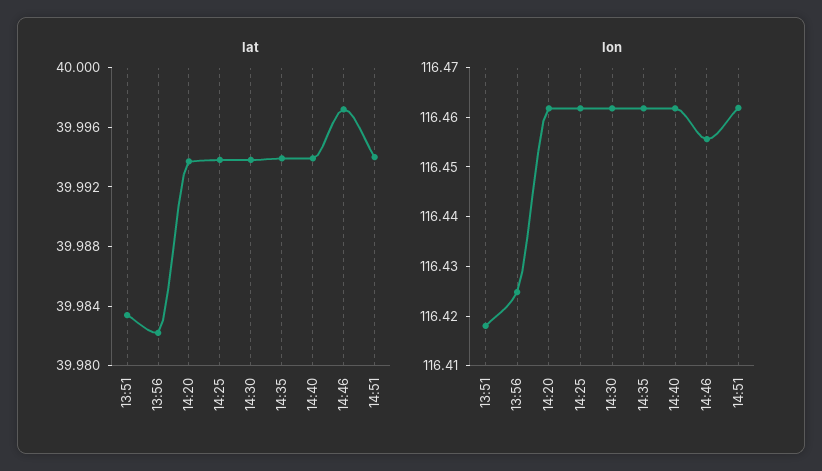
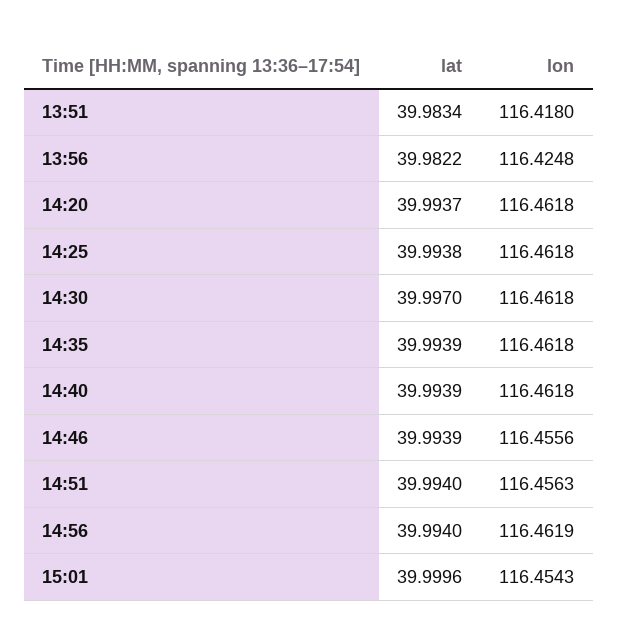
lat, 14:30: 39.994 -> 39.997
lat, 14:46: 39.997 -> 39.9939
lon, 14:51: 116.462 -> 116.4563
lat, 14:56: none -> 39.994
lon, 14:56: none -> 116.4619
lat, 15:01: none -> 39.9996
lon, 15:01: none -> 116.4543

